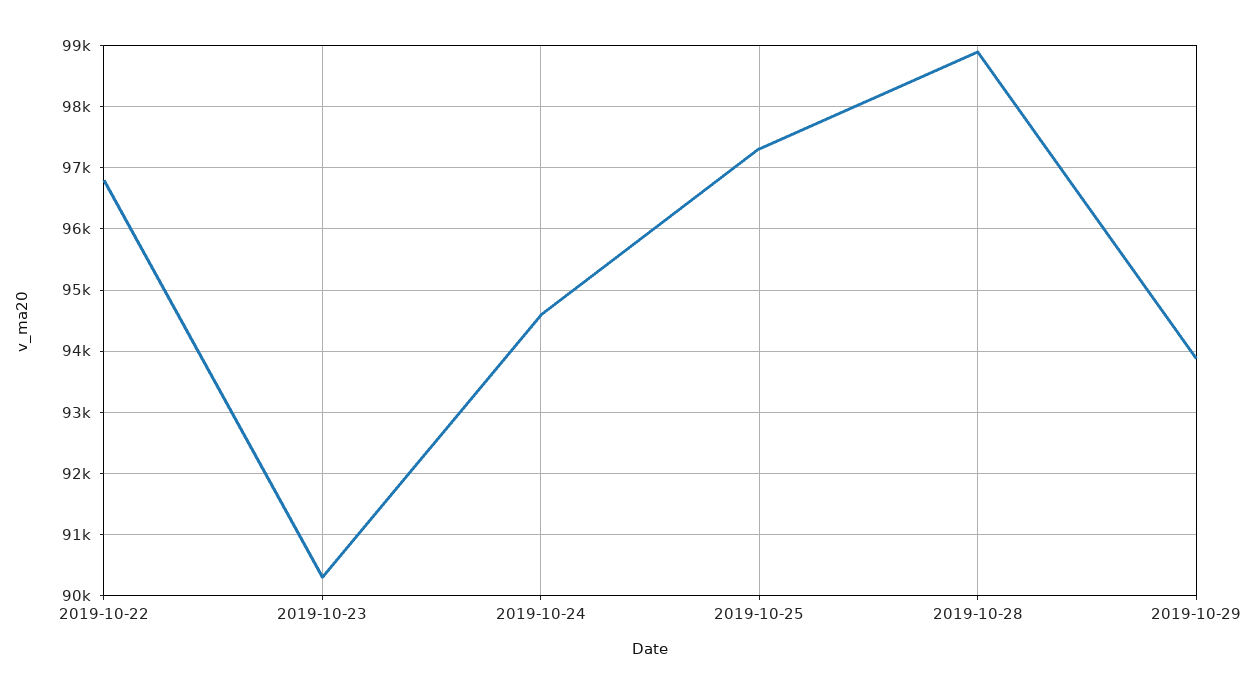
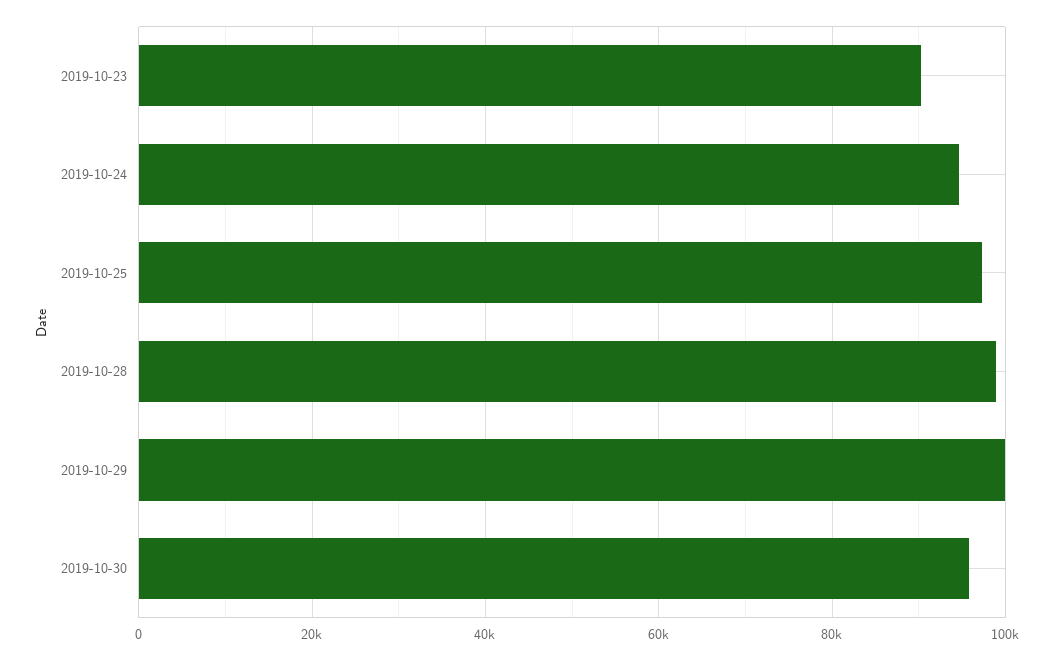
2019-10-22: 96800 -> none
2019-10-29: 93900 -> 100000
2019-10-30: none -> 96000

